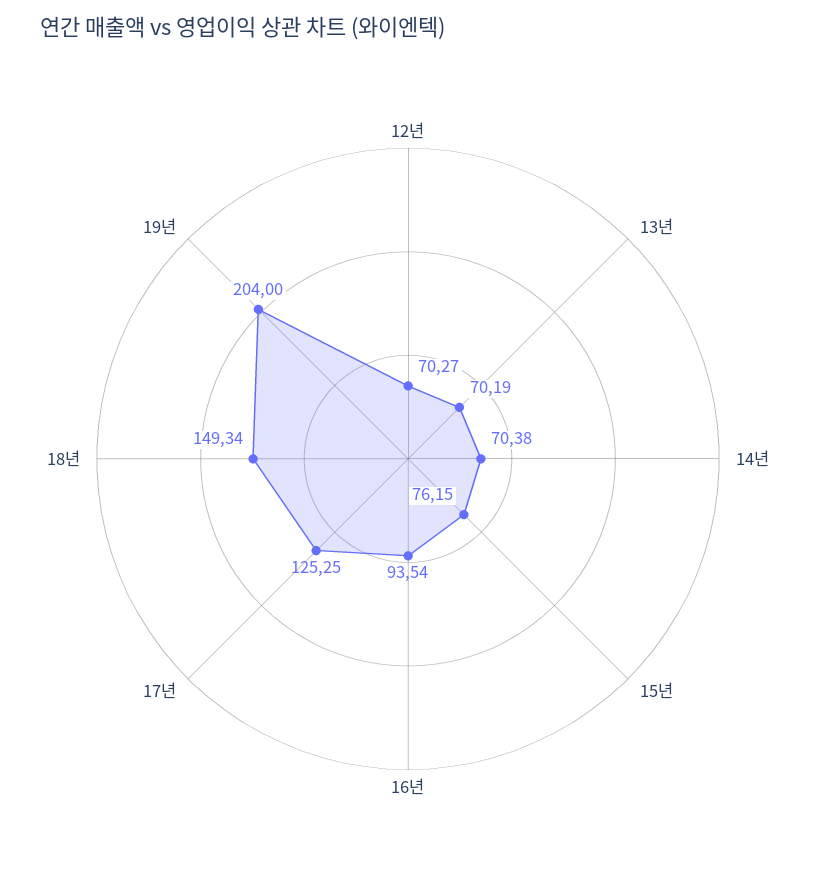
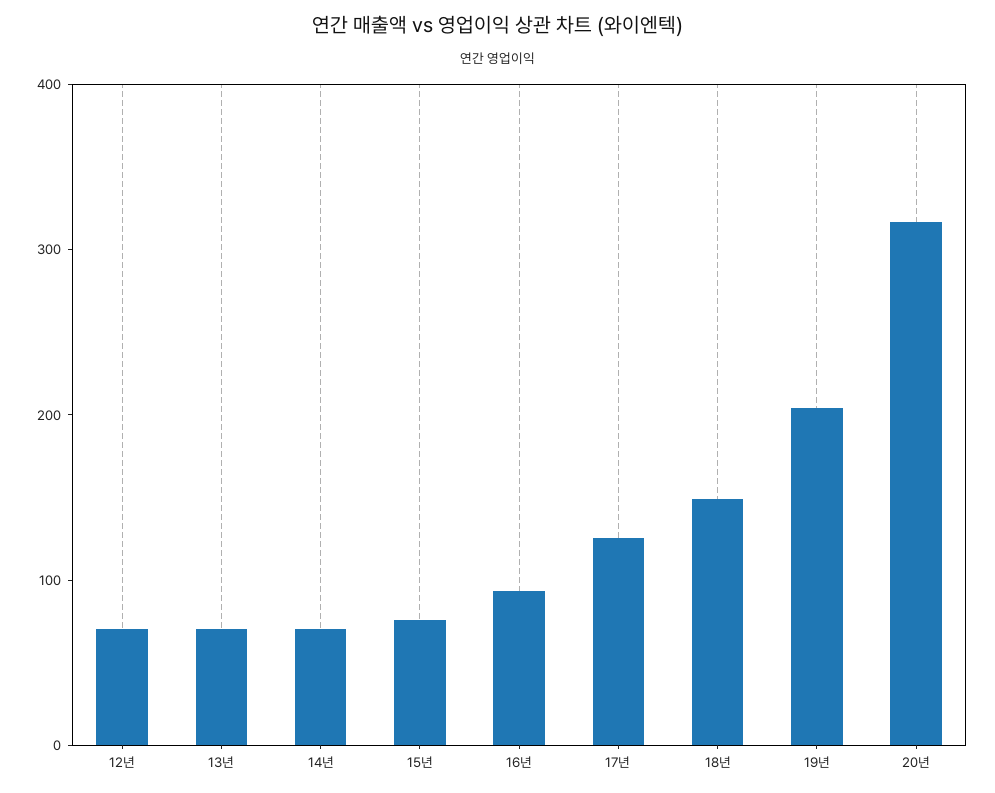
20년: none -> 320

